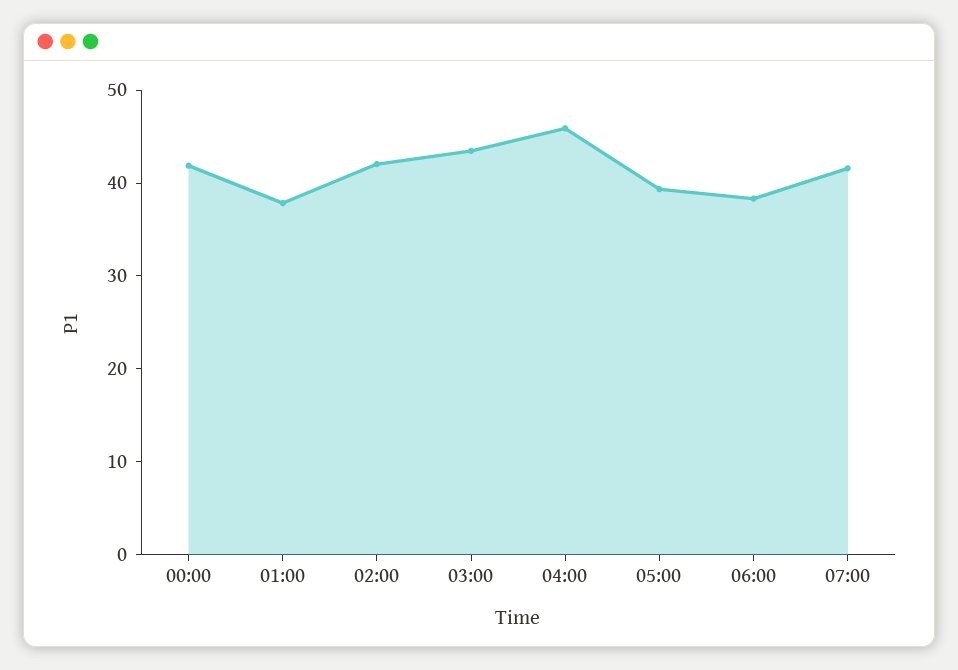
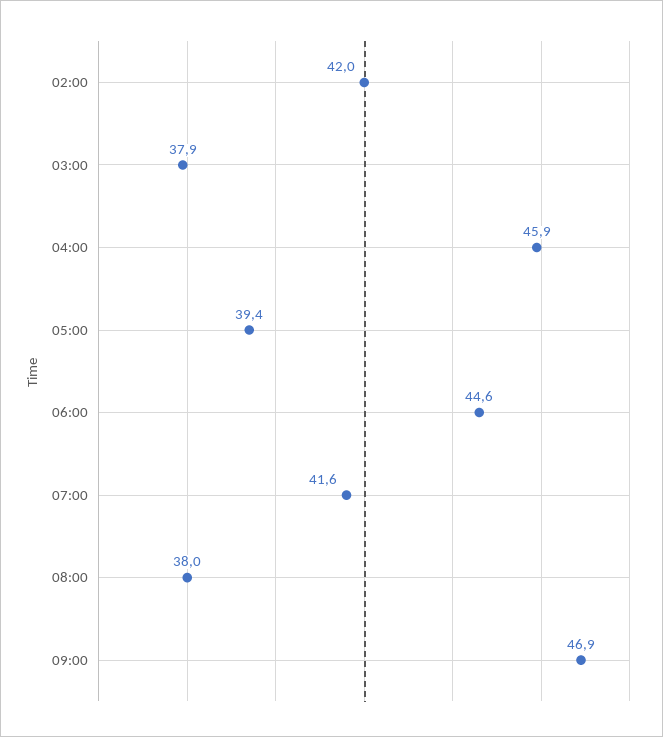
00:00: 42 -> none
01:00: 38 -> none
03:00: 44 -> 37.9
06:00: 38 -> 44.6
08:00: none -> 38
09:00: none -> 46.9

